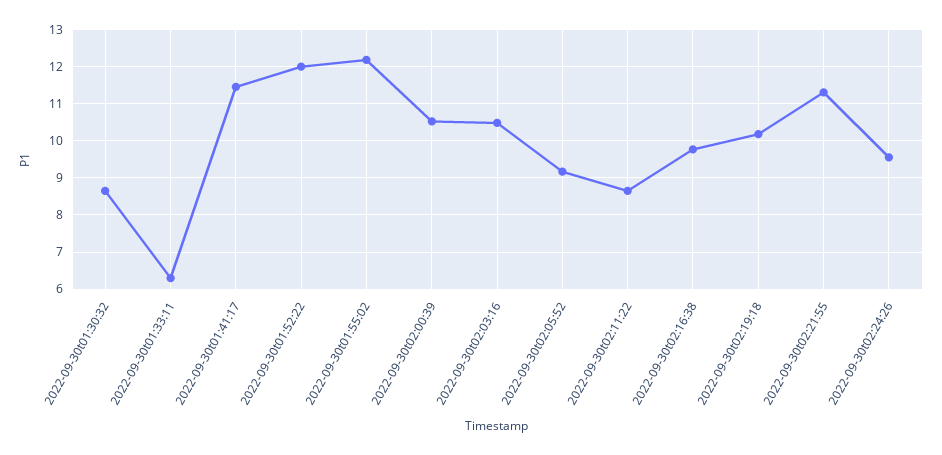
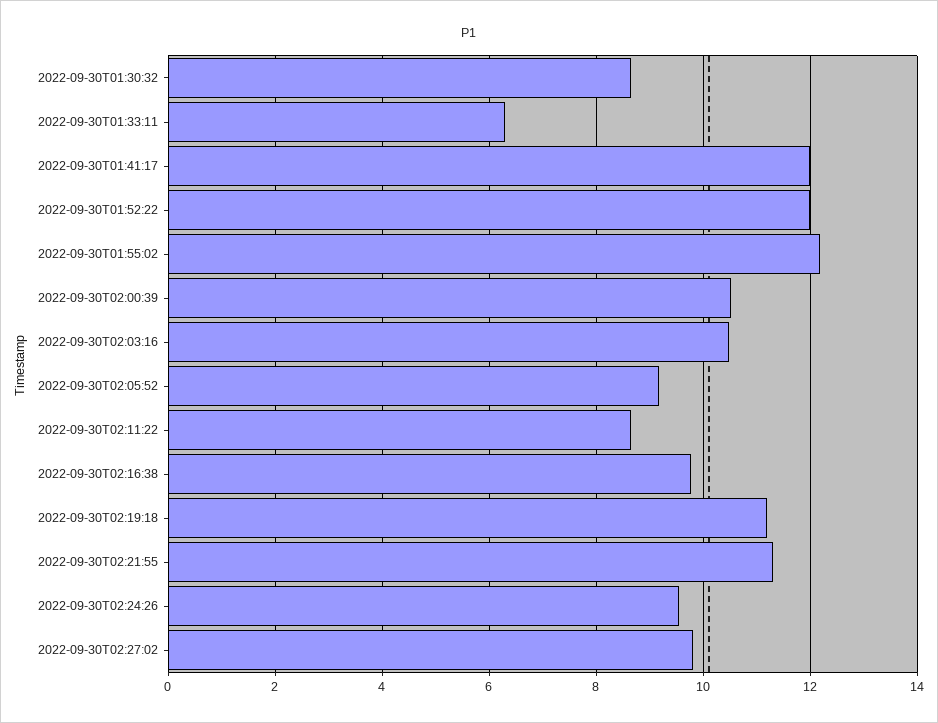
2022-09-30t01:41:17: 11.4 -> 12
2022-09-30t02:19:18: 10.2 -> 11.2
2022-09-30T02:27:02: none -> 9.8

